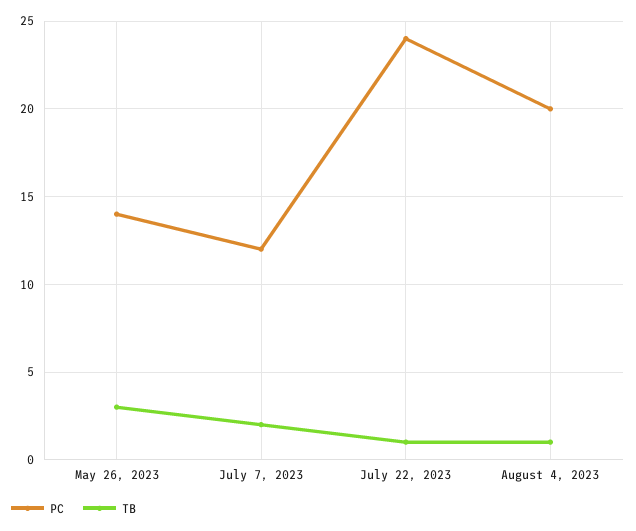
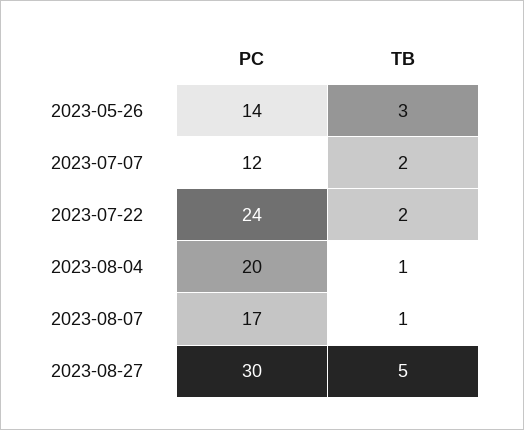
TB, July 22, 2023: 1 -> 2
PC, 2023-08-07: none -> 17
TB, 2023-08-07: none -> 1
PC, 2023-08-27: none -> 30
TB, 2023-08-27: none -> 5

